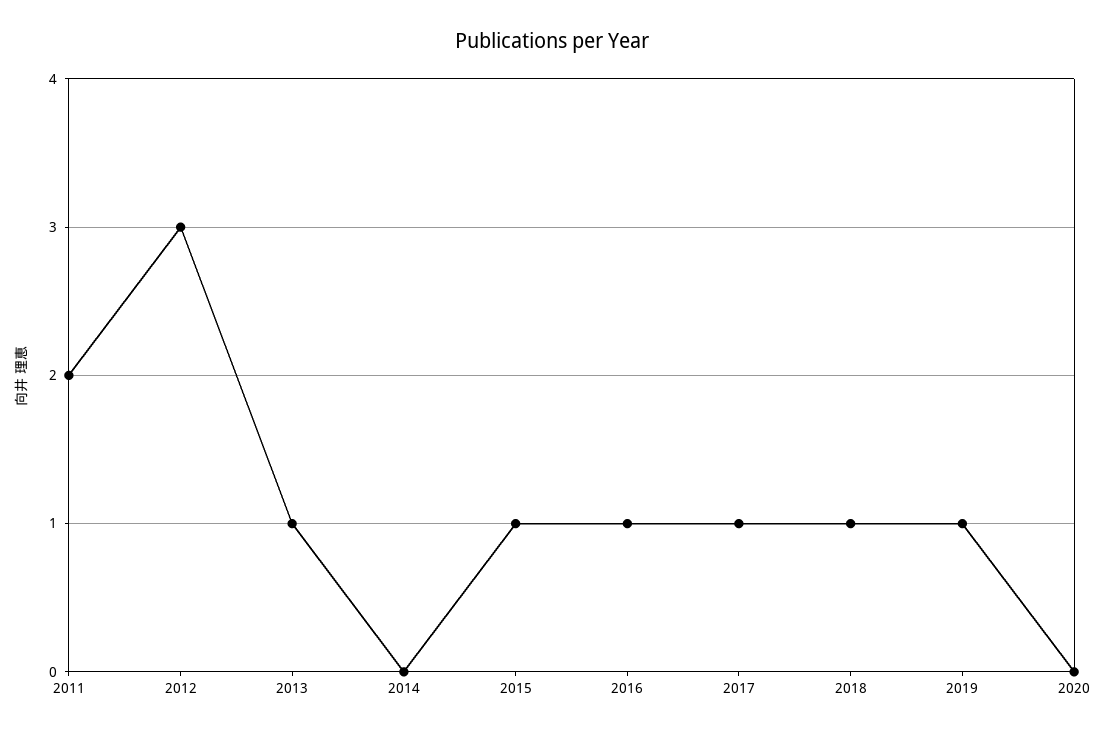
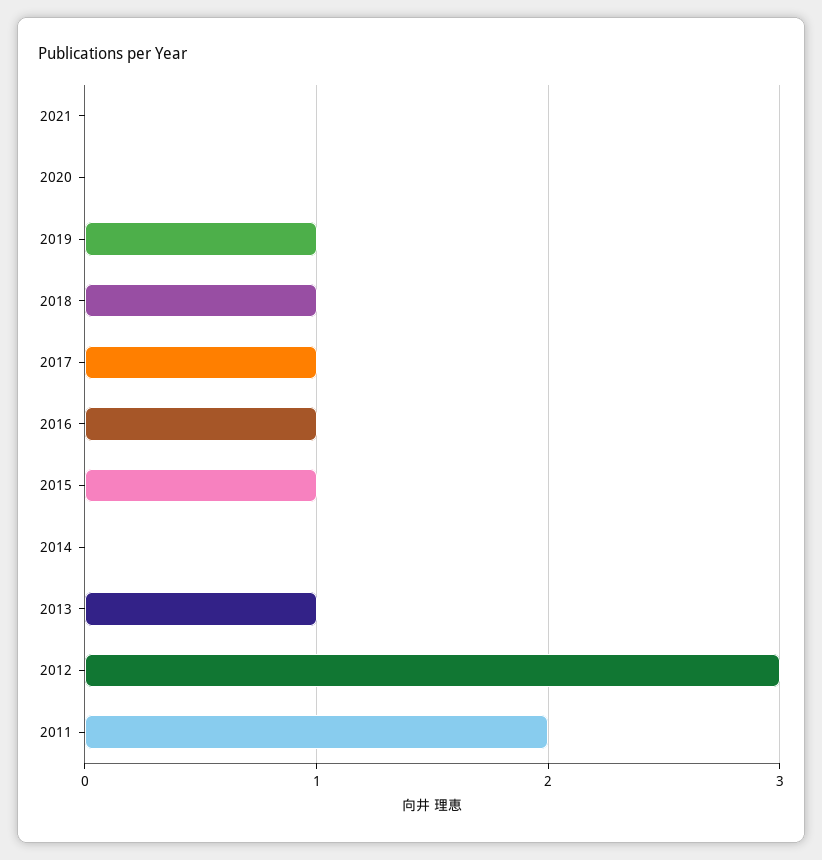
2021: none -> 0

